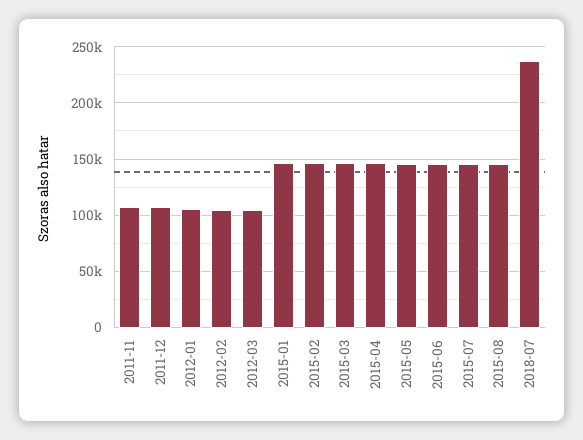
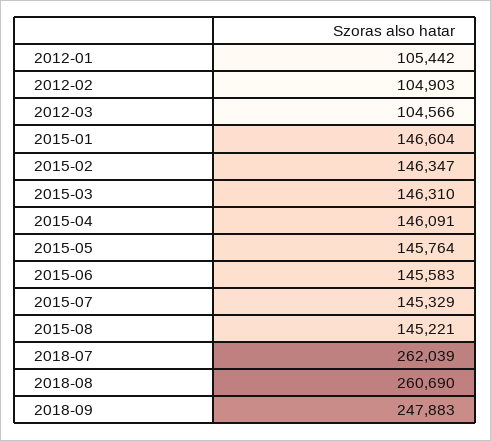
2011-11: 110000 -> none
2011-12: 110000 -> none
2018-07: 240000 -> 262039
2018-08: none -> 260690
2018-09: none -> 247883

